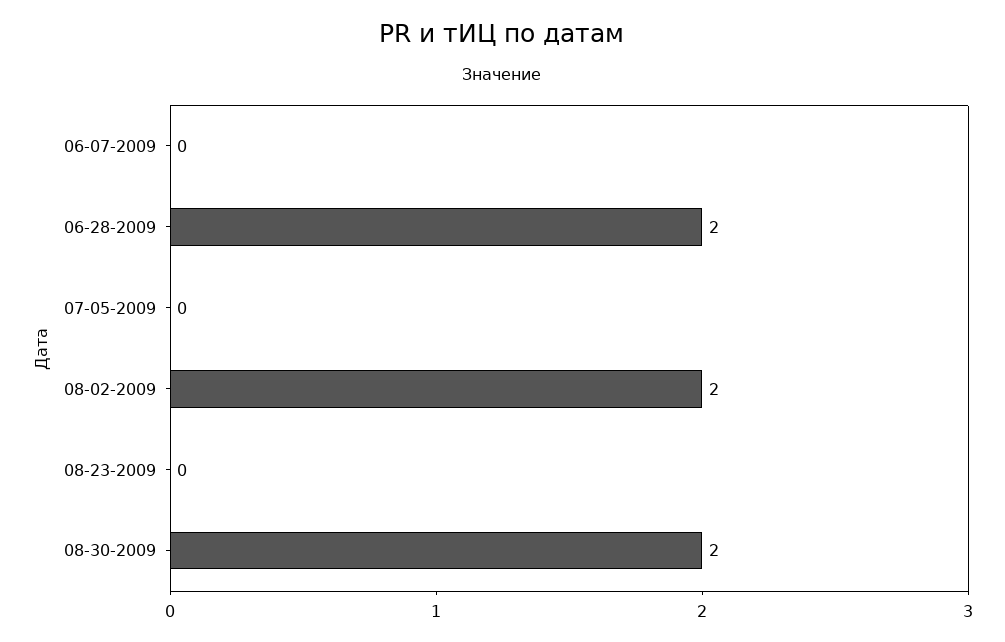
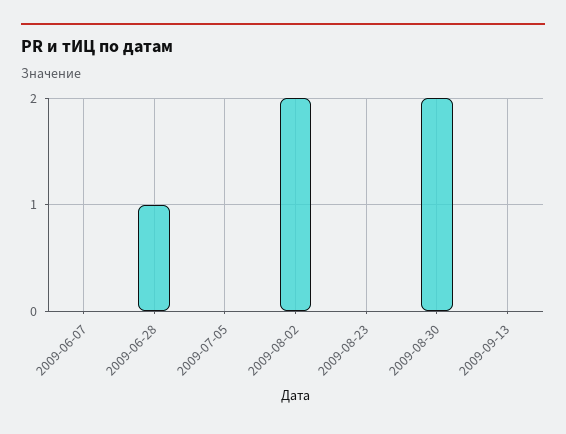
06-28-2009: 2 -> 1
2009-09-13: none -> 0

